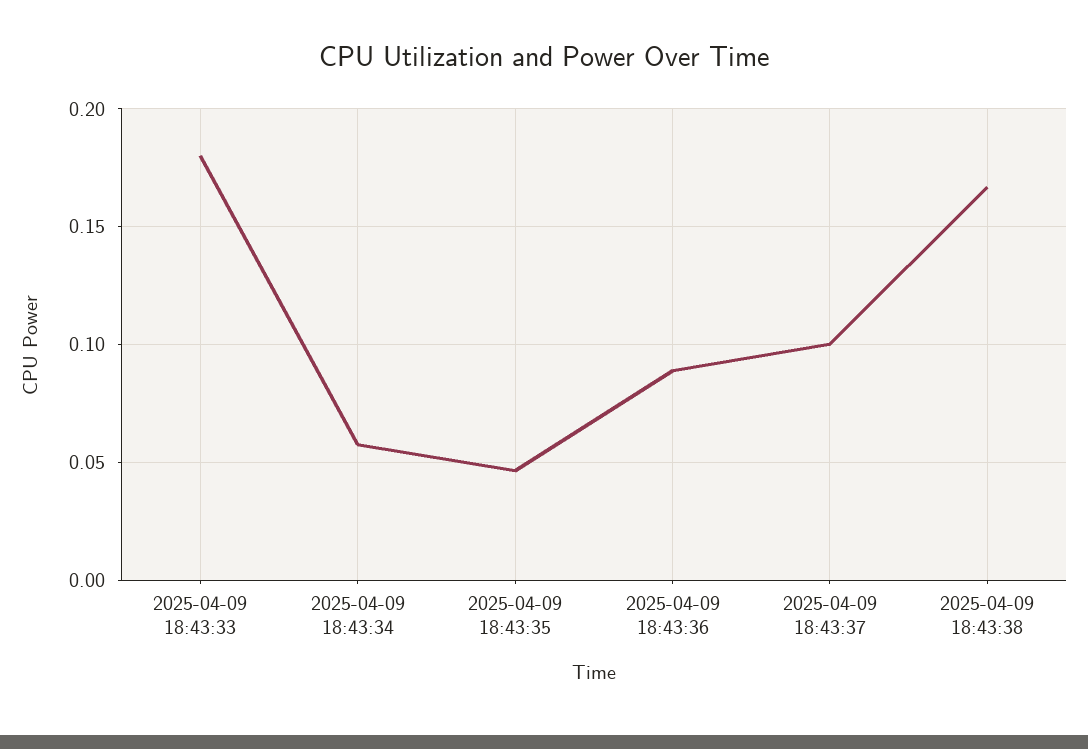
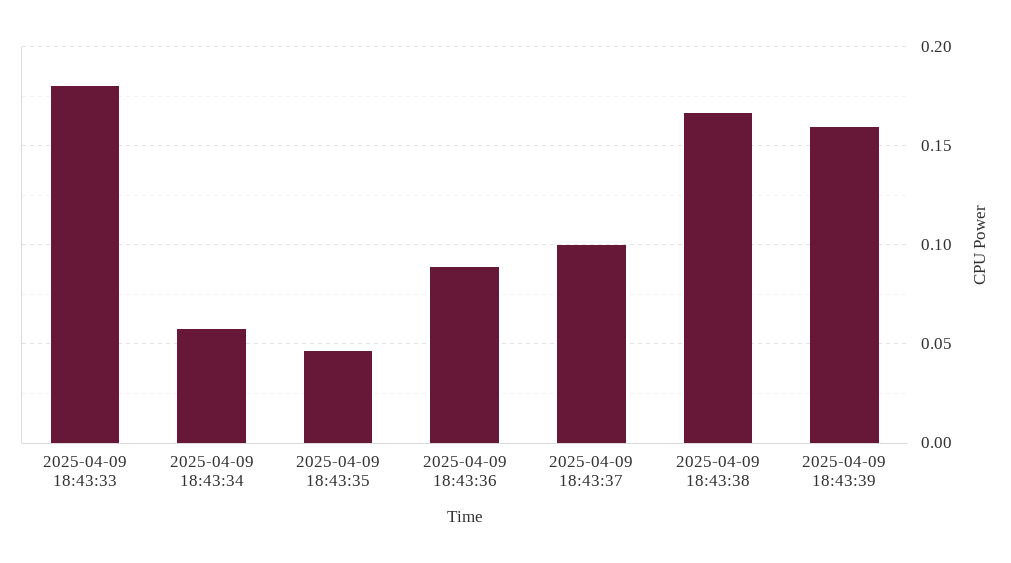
2025-04-09 18:43:39: none -> 0.16

